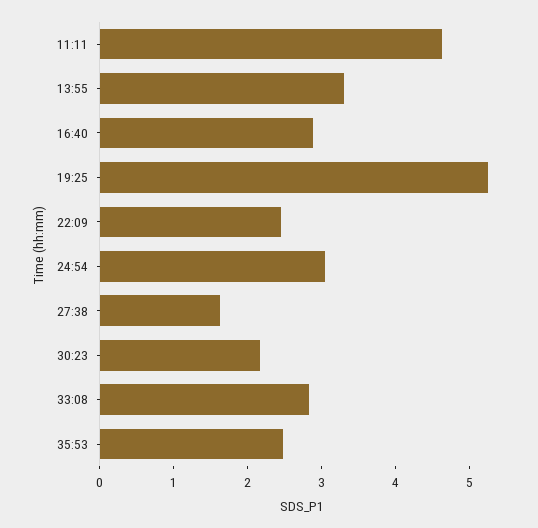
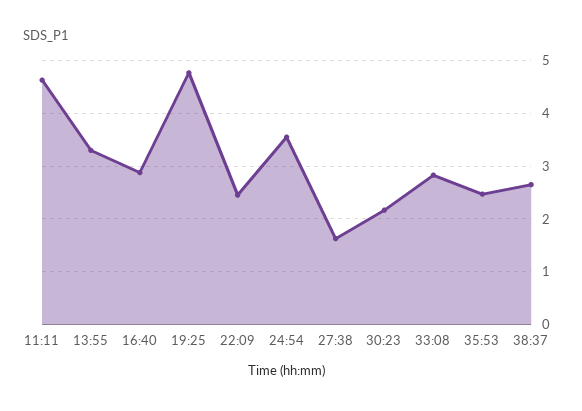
19:25: 5.2 -> 4.8
24:54: 3 -> 3.6
38:37: none -> 2.6

